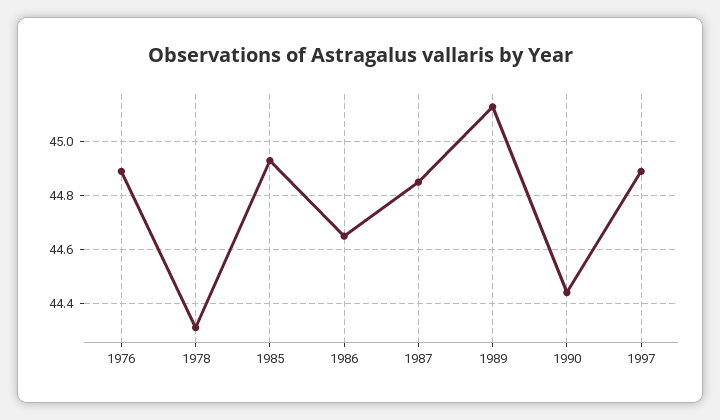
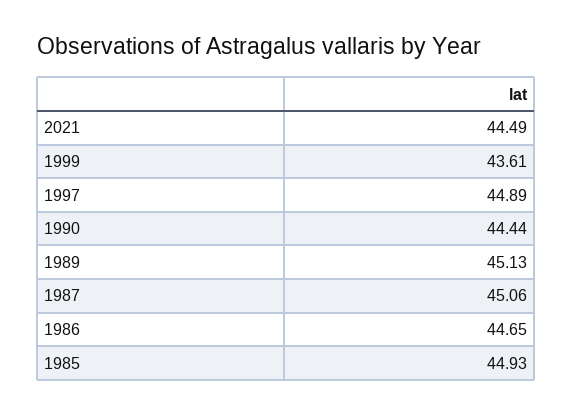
1976: 44.9 -> none
1978: 44.3 -> none
1987: 44.85 -> 45.06
2021: none -> 44.49
1999: none -> 43.61

